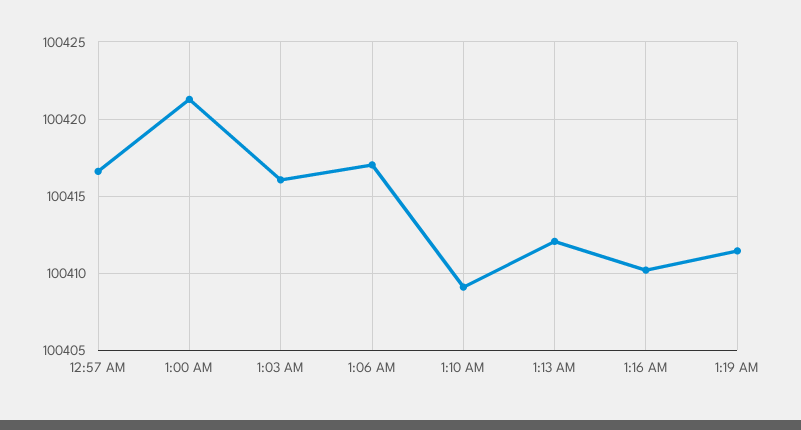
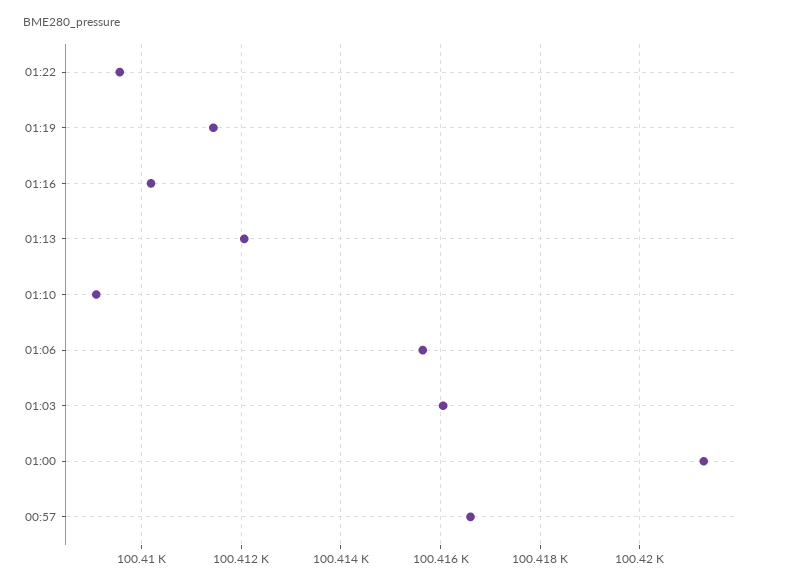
1:06 AM: 100417 -> 100415.6
01:22: none -> 100409.6

